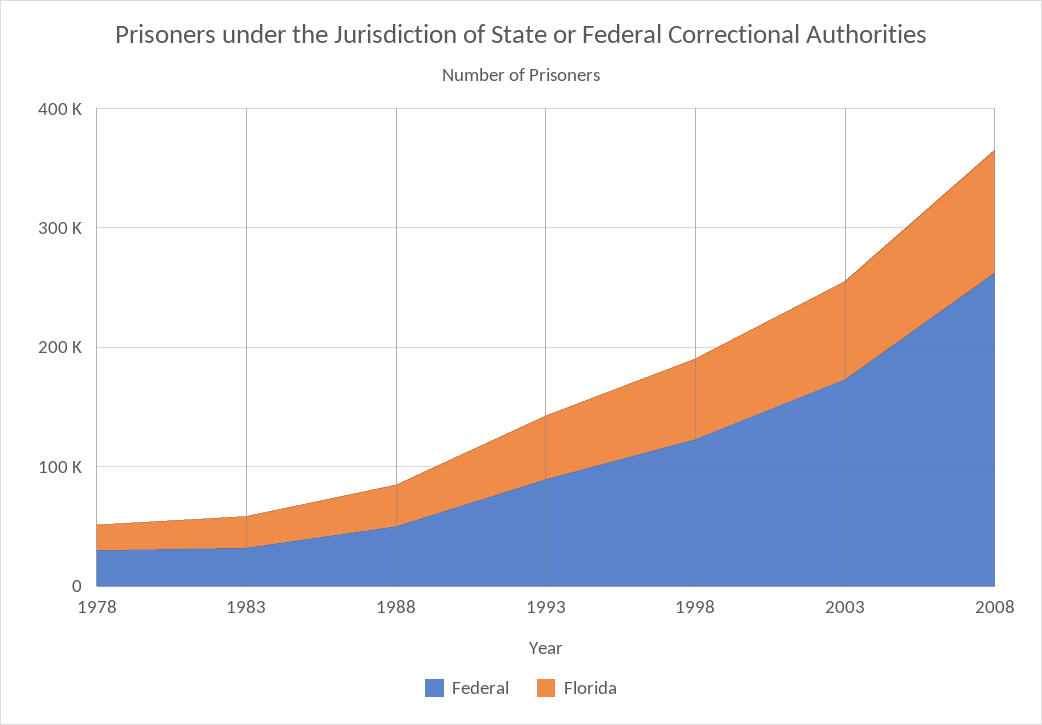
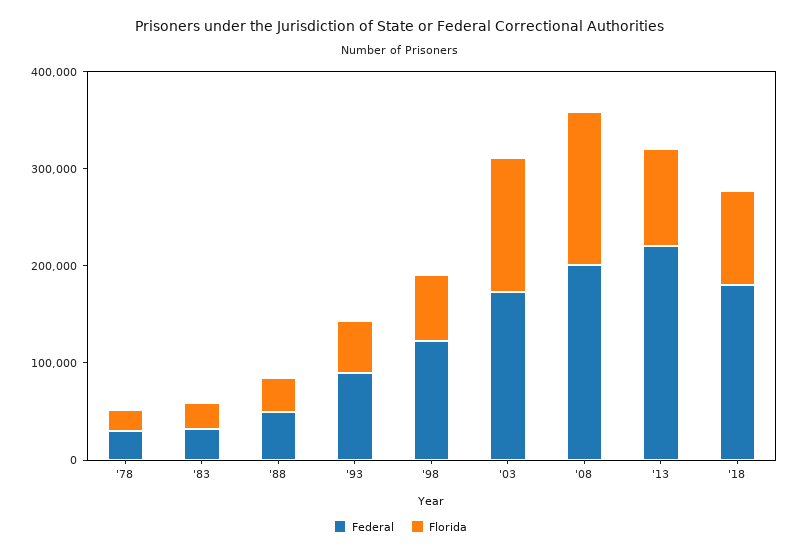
Florida, 2003: 80000 -> 140000
Federal, 2008: 260000 -> 200000
Florida, 2008: 100000 -> 160000
Federal, '13: none -> 220000
Florida, '13: none -> 100000
Federal, '18: none -> 180000
Florida, '18: none -> 100000

